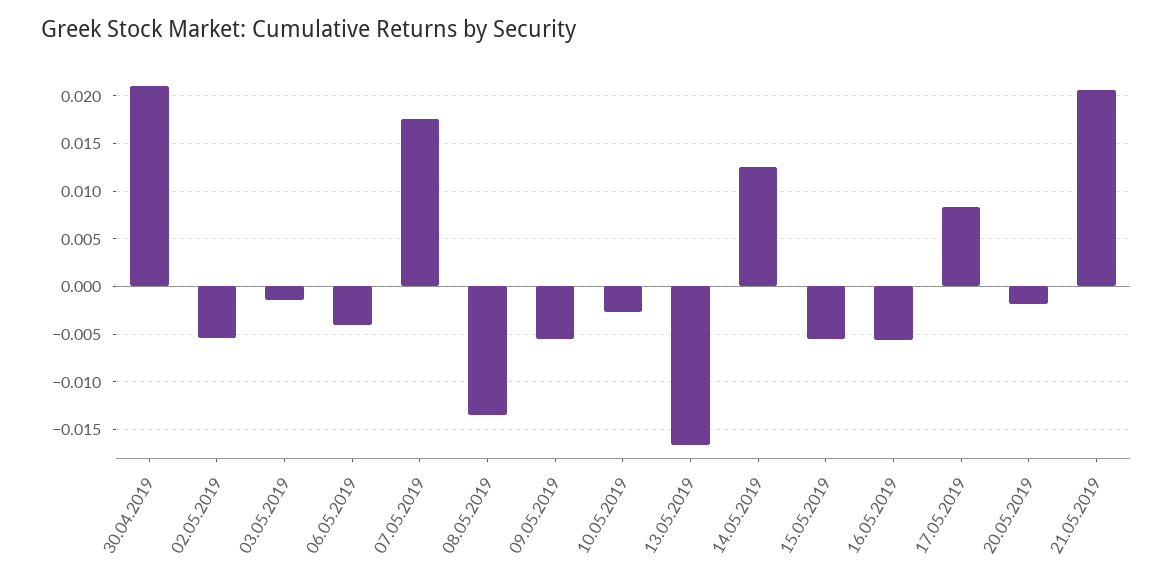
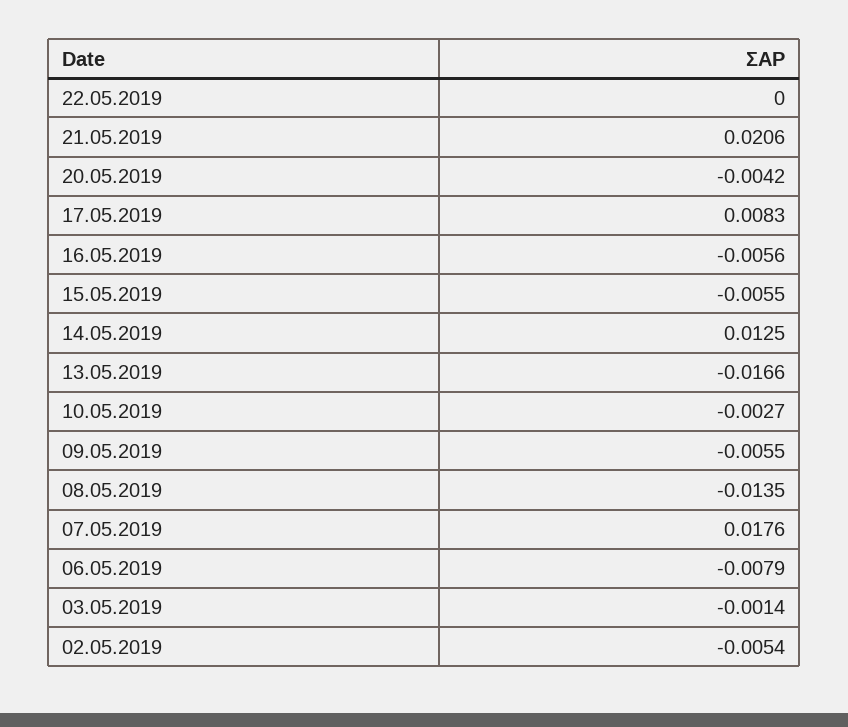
30.04.2019: 0.021 -> none
06.05.2019: -0.004 -> -0.0079
20.05.2019: -0.002 -> -0.0042
22.05.2019: none -> 0

